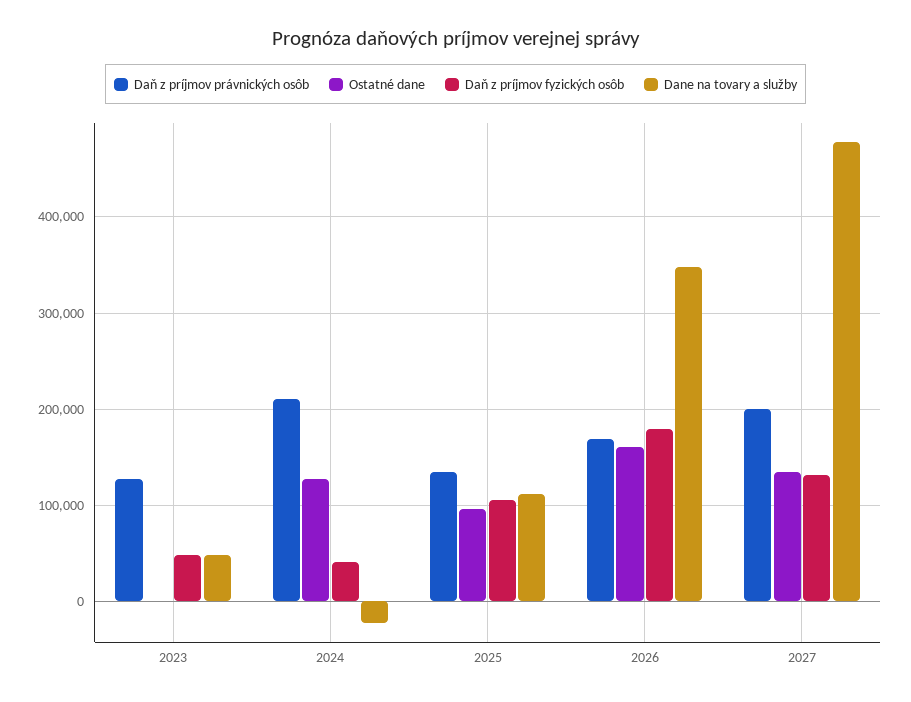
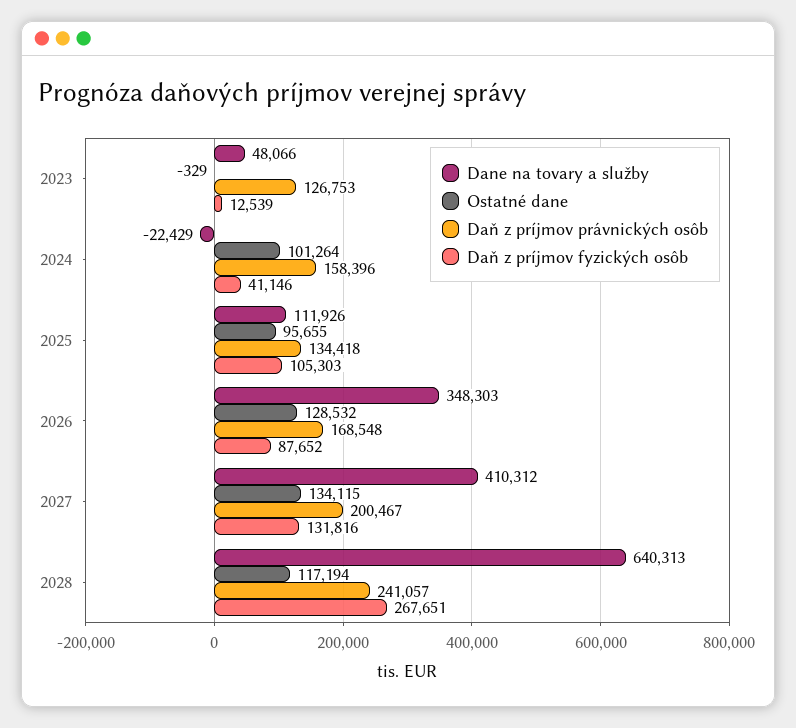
Daň z príjmov fyzických osôb, 2023: 50000 -> 12539
Daň z príjmov právnických osôb, 2024: 210000 -> 158396
Ostatné dane, 2024: 130000 -> 101264
Ostatné dane, 2026: 160000 -> 128532
Daň z príjmov fyzických osôb, 2026: 180000 -> 87652
Dane na tovary a služby, 2027: 480000 -> 410312
Dane na tovary a služby, 2028: none -> 640313
Ostatné dane, 2028: none -> 117194
Daň z príjmov právnických osôb, 2028: none -> 241057
Daň z príjmov fyzických osôb, 2028: none -> 267651

